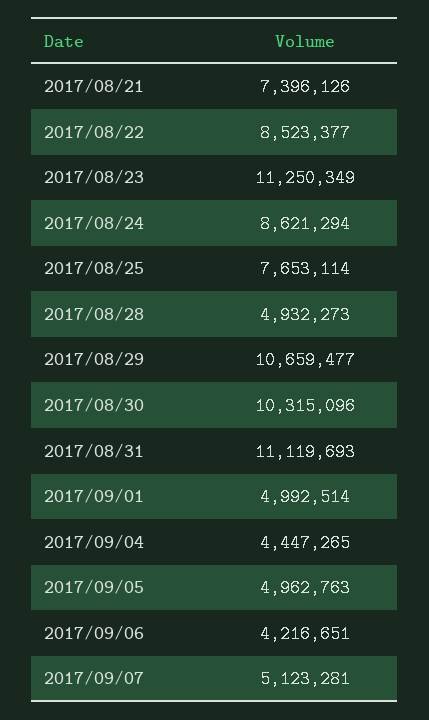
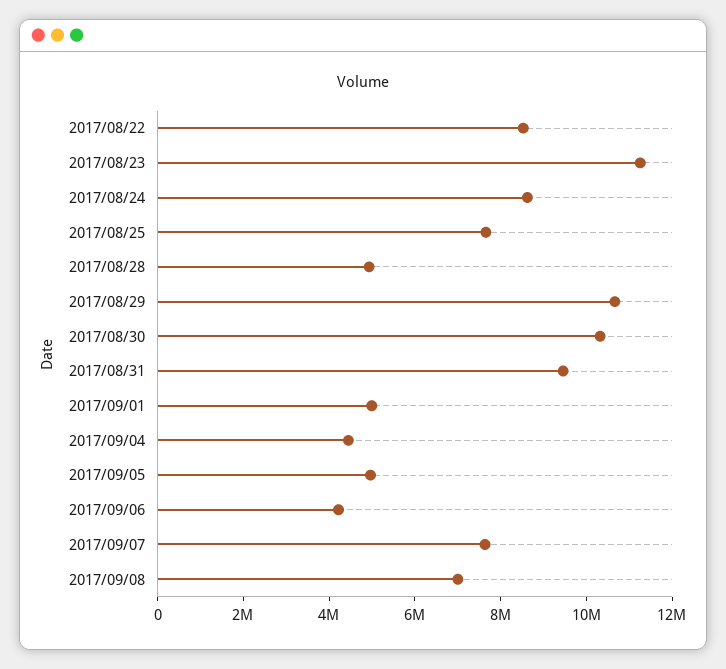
2017/08/21: 7396126 -> none
2017/08/31: 11119693 -> 9500000
2017/09/07: 5123281 -> 7500000
2017/09/08: none -> 7000000

